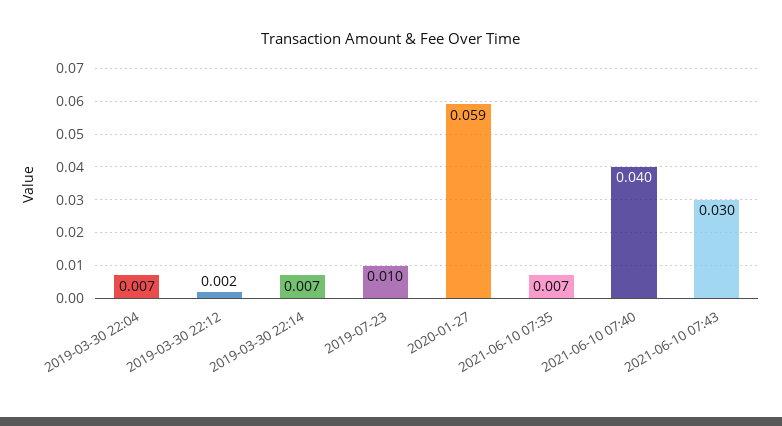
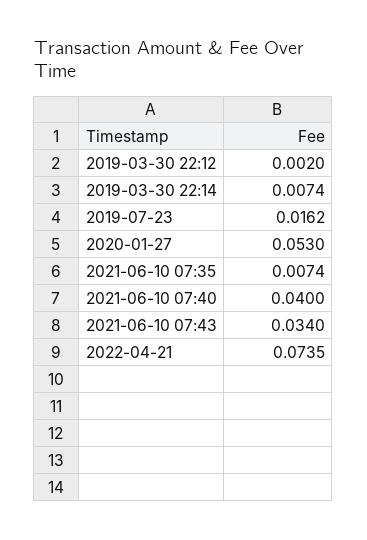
2019-03-30 22:04: 0.007 -> none
2019-07-23: 0.01 -> 0.0162
2020-01-27: 0.059 -> 0.053
2021-06-10 07:43: 0.03 -> 0.034
2022-04-21: none -> 0.0735

